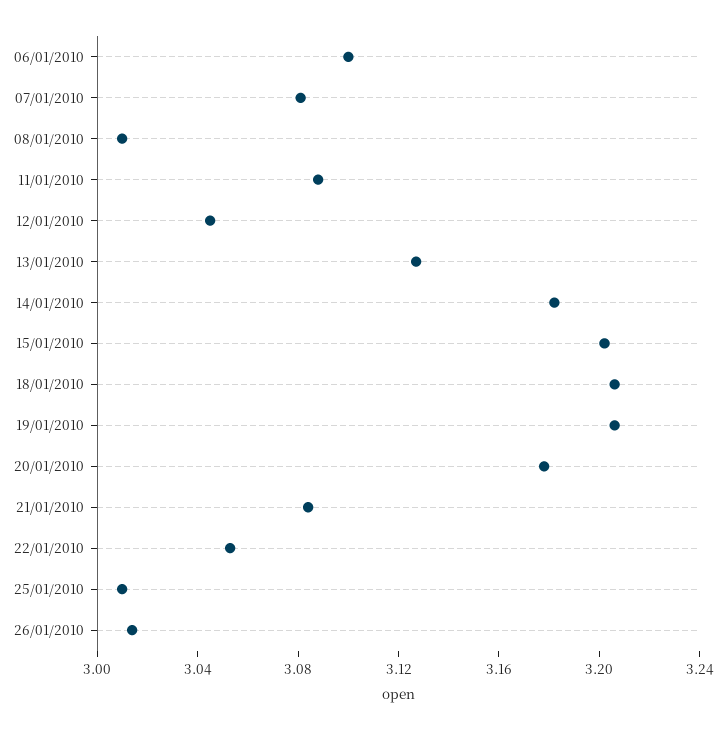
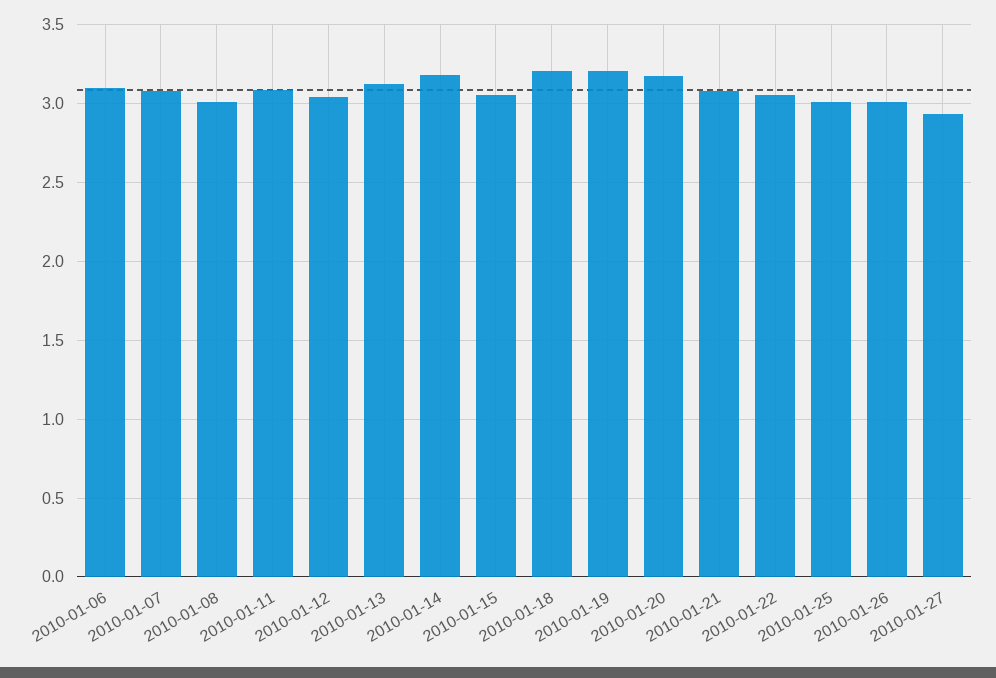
15/01/2010: 3.2 -> 3.05
2010-01-27: none -> 2.95

